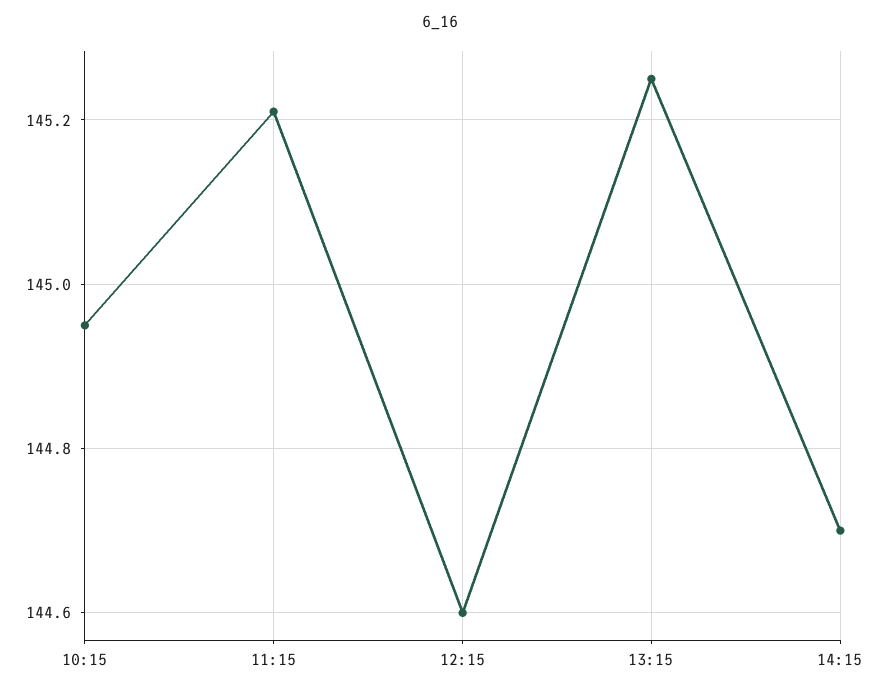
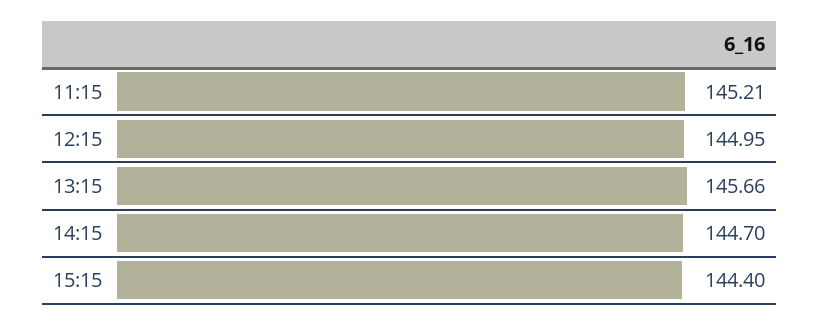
10:15: 144.95 -> none
12:15: 144.6 -> 144.95
13:15: 145.25 -> 145.66
15:15: none -> 144.4

